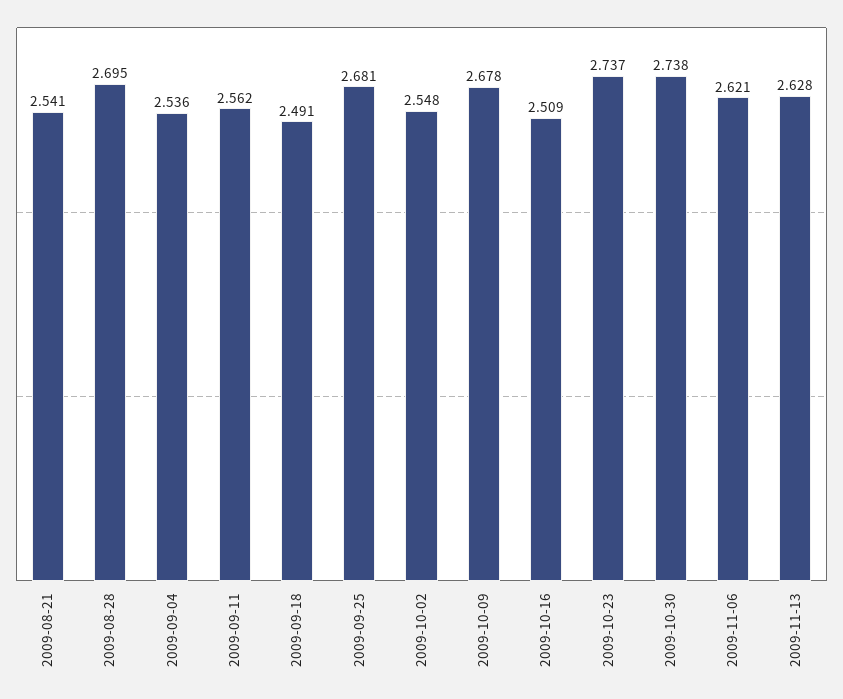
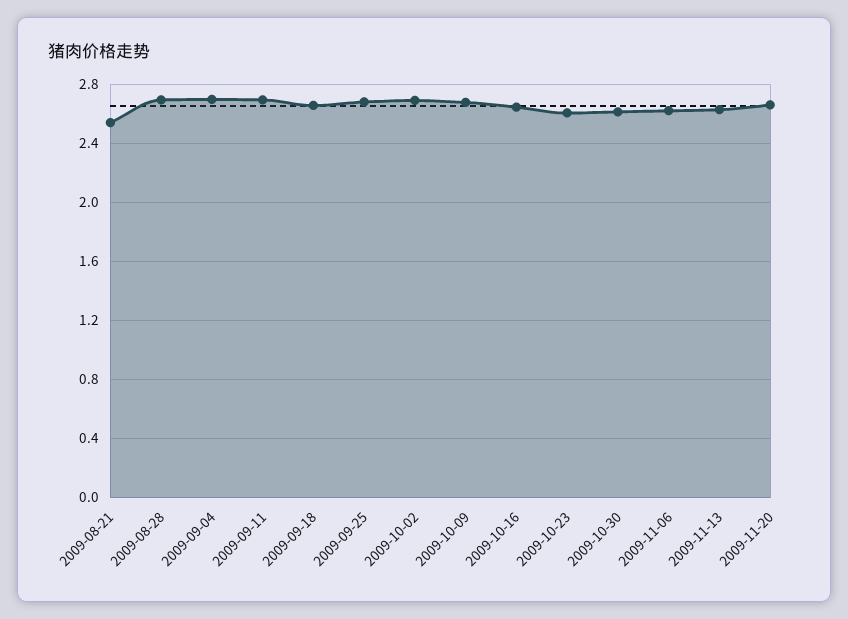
2009-09-04: 2.536 -> 2.7
2009-09-11: 2.562 -> 2.7
2009-09-18: 2.491 -> 2.65
2009-10-02: 2.548 -> 2.7
2009-10-16: 2.509 -> 2.65
2009-10-23: 2.737 -> 2.6
2009-10-30: 2.738 -> 2.6
2009-11-20: none -> 2.65

